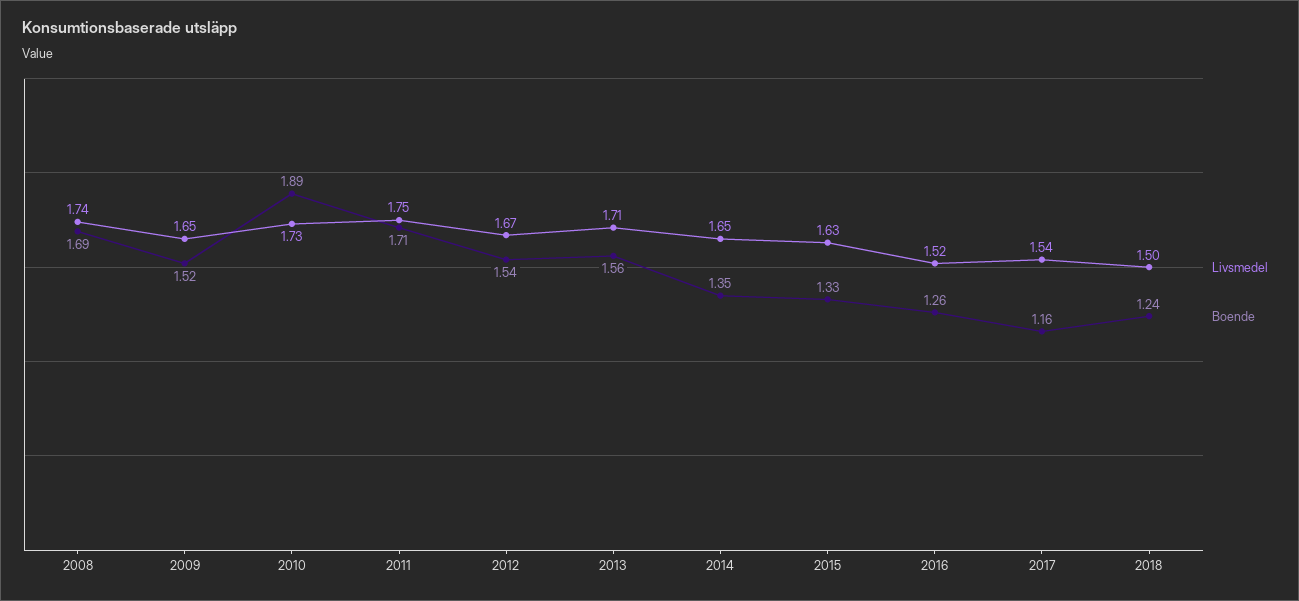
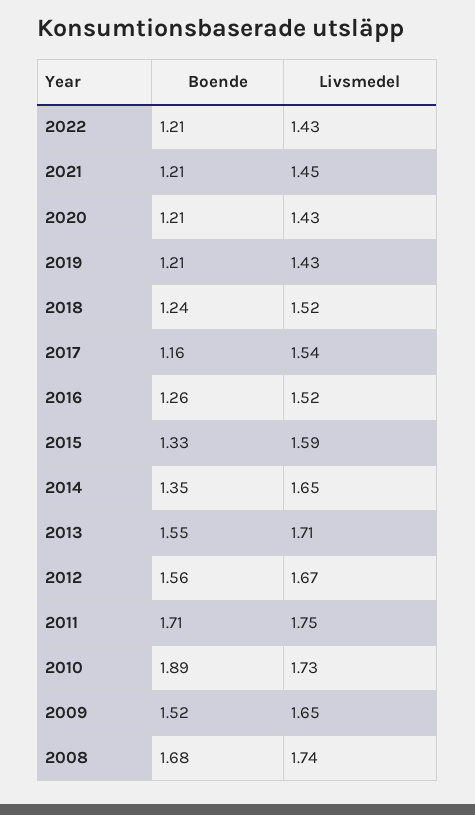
Boende, 2008: 1.69 -> 1.68
Boende, 2012: 1.54 -> 1.56
Boende, 2013: 1.56 -> 1.55
Livsmedel, 2015: 1.63 -> 1.59
Livsmedel, 2018: 1.5 -> 1.52
Boende, 2022: none -> 1.21
Livsmedel, 2022: none -> 1.43
Boende, 2021: none -> 1.21
Livsmedel, 2021: none -> 1.45
Boende, 2020: none -> 1.21
Livsmedel, 2020: none -> 1.43
Boende, 2019: none -> 1.21
Livsmedel, 2019: none -> 1.43

